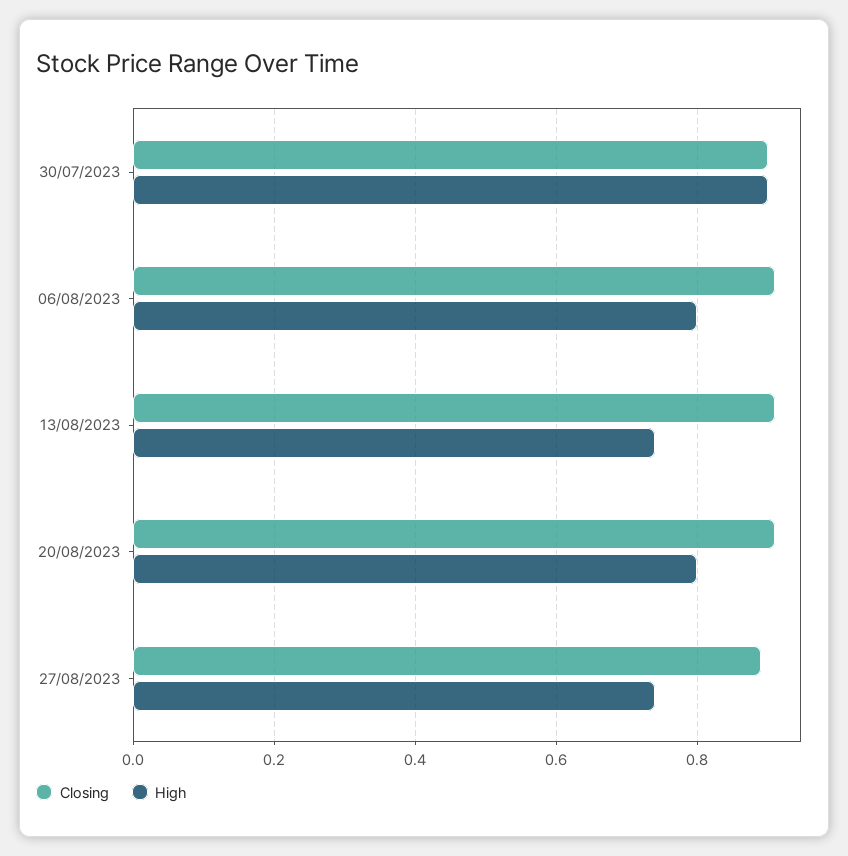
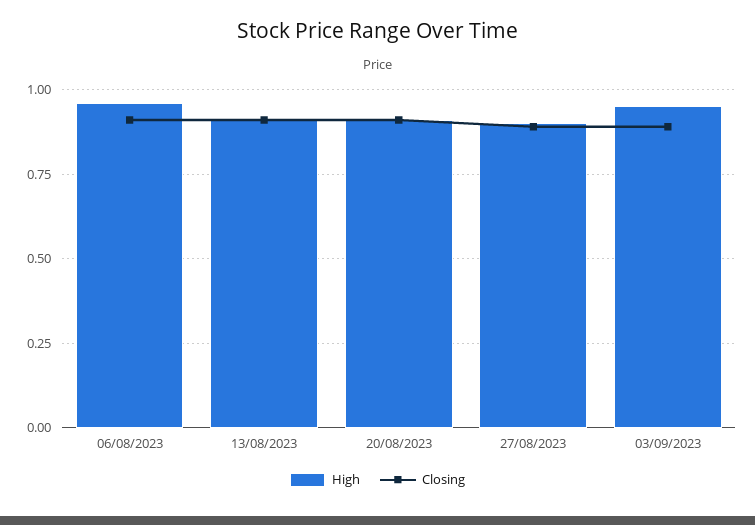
Closing, 30/07/2023: 0.9 -> none
High, 30/07/2023: 0.9 -> none
High, 06/08/2023: 0.8 -> 0.95
High, 13/08/2023: 0.75 -> 0.9
High, 20/08/2023: 0.8 -> 0.9
High, 27/08/2023: 0.75 -> 0.9
High, 03/09/2023: none -> 0.95
Closing, 03/09/2023: none -> 0.9

